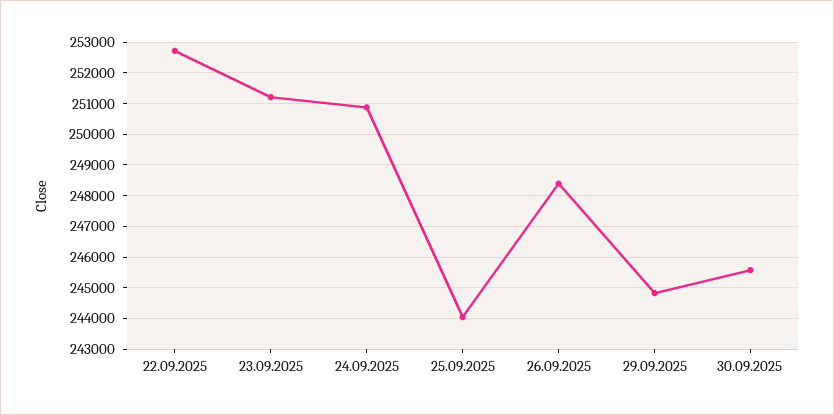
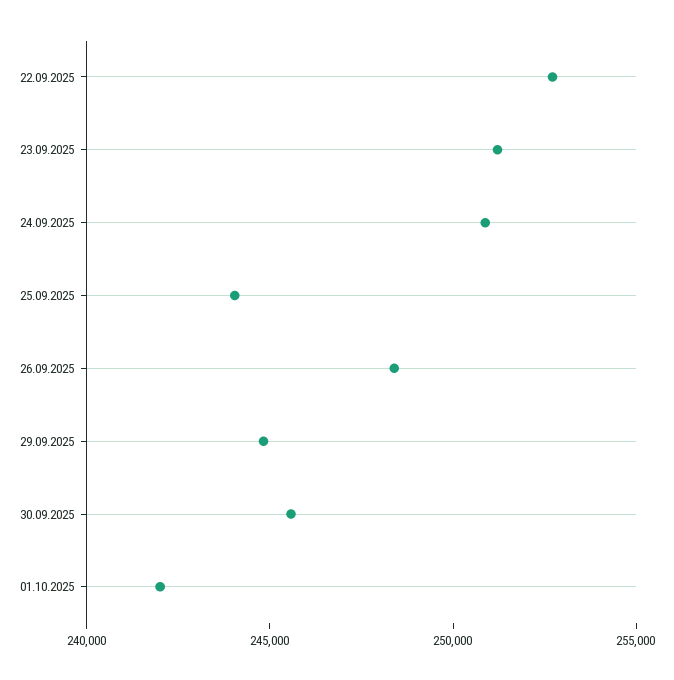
01.10.2025: none -> 242000

